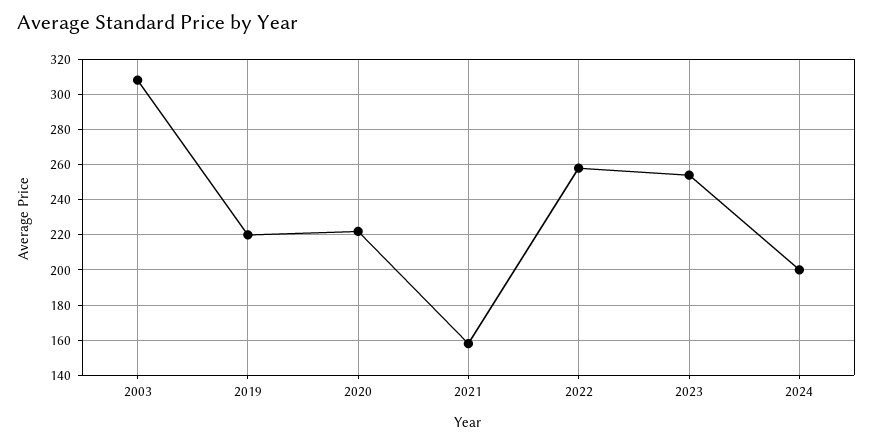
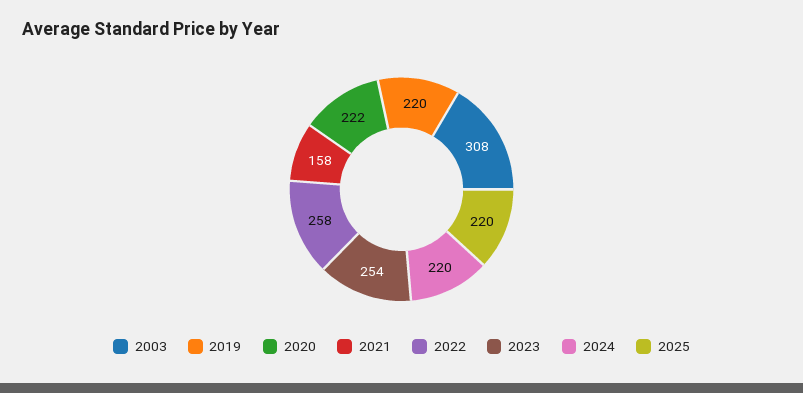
2024: 200 -> 220
2025: none -> 220

